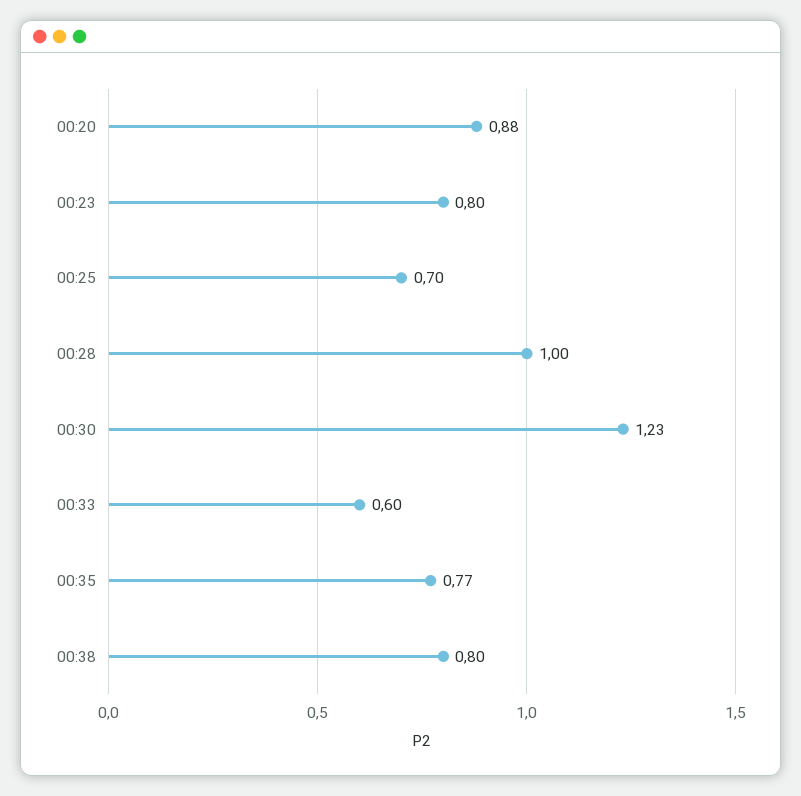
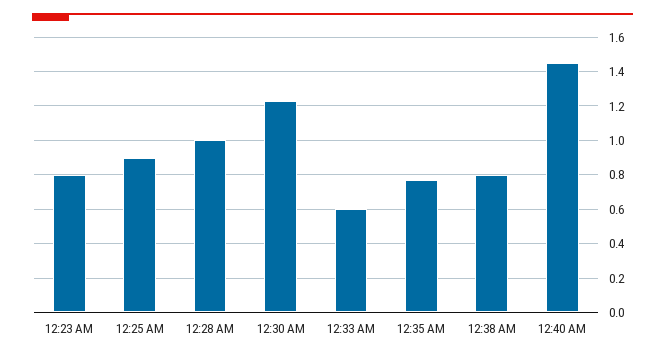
00:20: 0.88 -> none
00:25: 0.7 -> 0.9
12:40 AM: none -> 1.45

